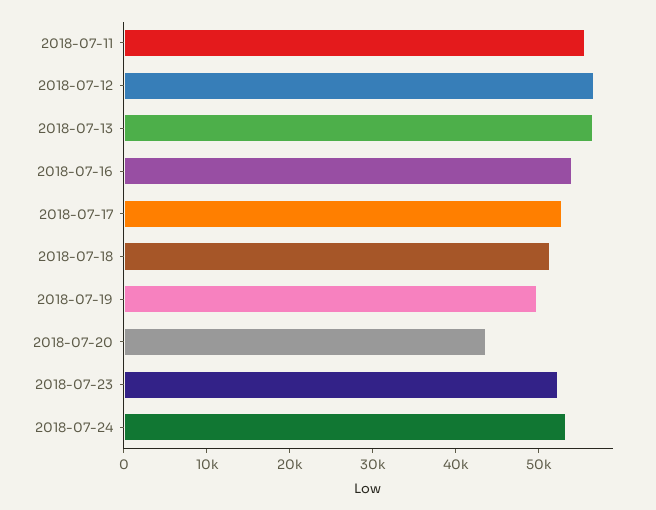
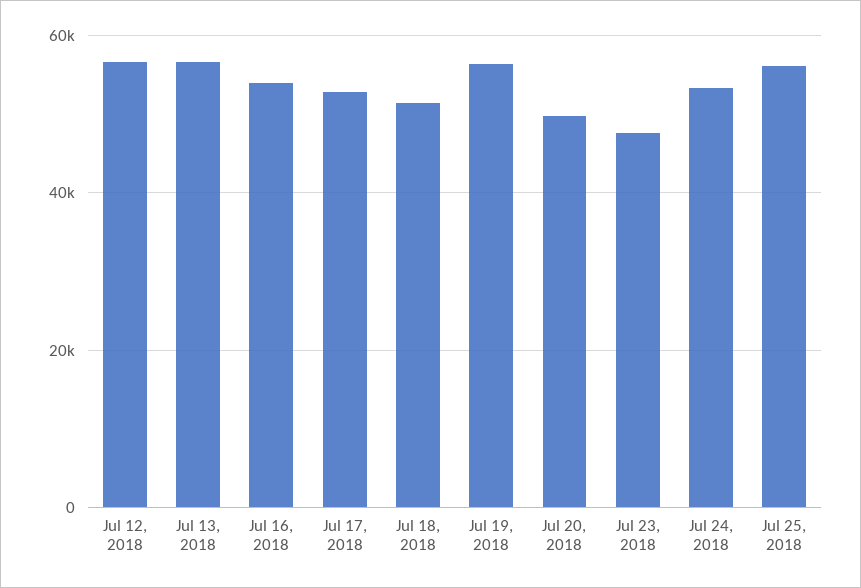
2018-07-11: 56000 -> none
2018-07-19: 50000 -> 56000
2018-07-20: 44000 -> 50000
2018-07-23: 52000 -> 48000
Jul 25, 2018: none -> 56000

